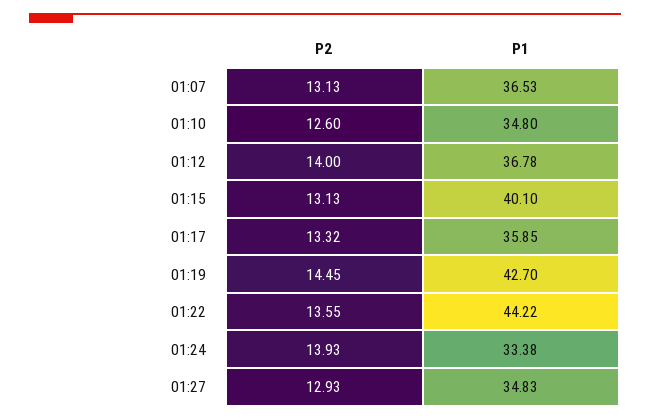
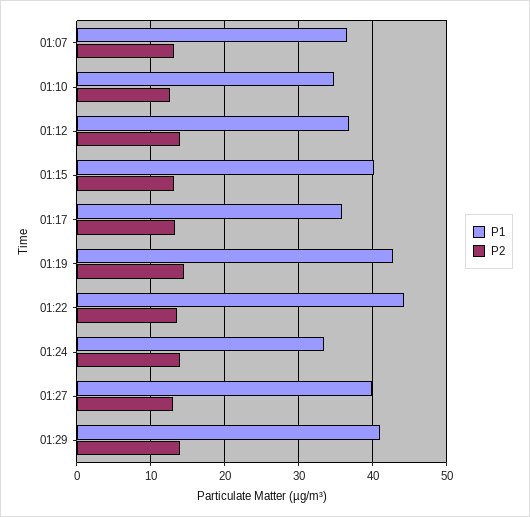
P1, 01:27: 34.83 -> 40
P1, 01:29: none -> 41
P2, 01:29: none -> 14

